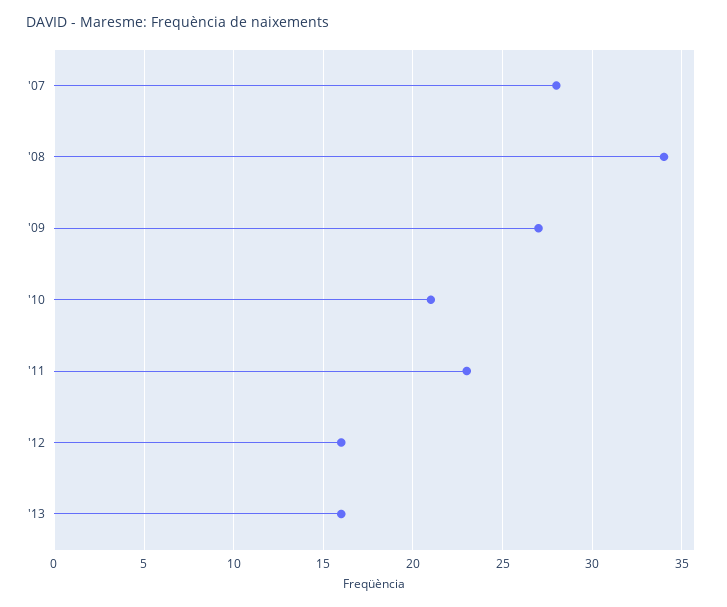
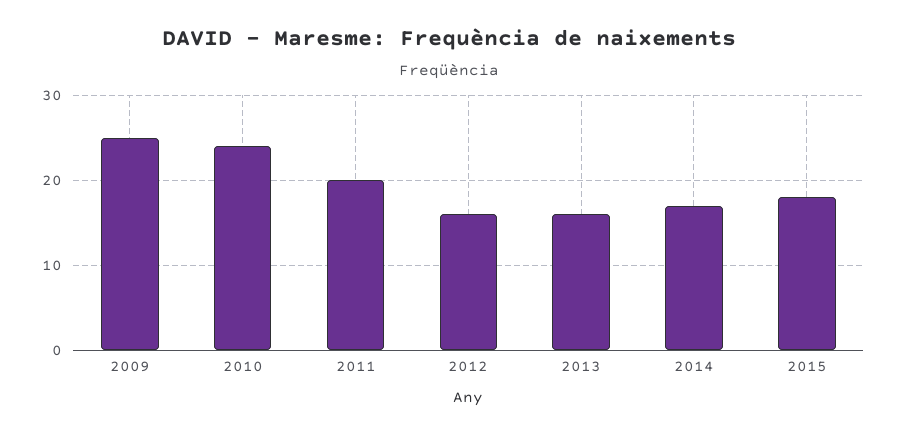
'07: 28 -> none
'08: 34 -> none
'09: 27 -> 25
'10: 21 -> 24
'11: 23 -> 20
2014: none -> 17
2015: none -> 18

